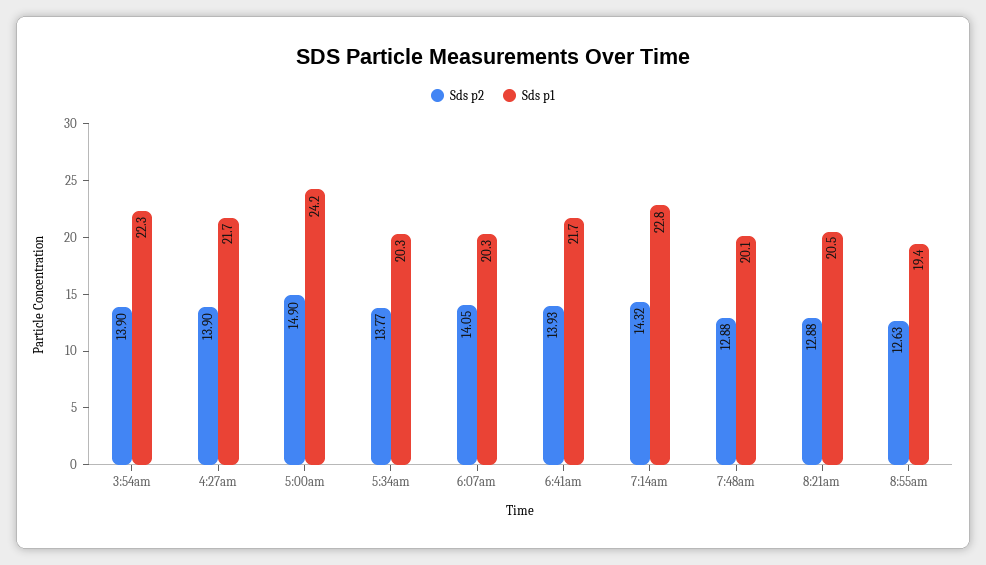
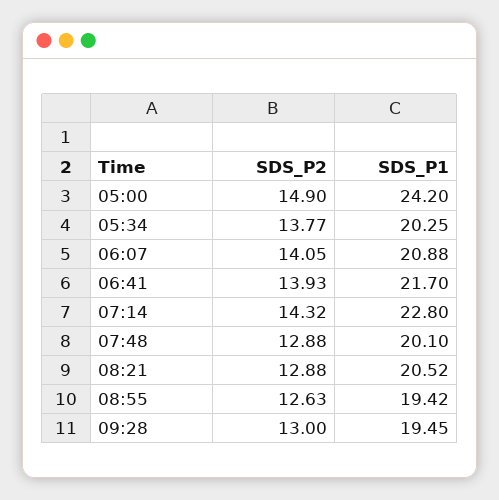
Sds p2, 3:54am: 13.9 -> none
Sds p1, 3:54am: 22.3 -> none
Sds p2, 4:27am: 13.9 -> none
Sds p1, 4:27am: 21.7 -> none
Sds p1, 6:07am: 20.3 -> 20.88
Sds p2, 09:28: none -> 13
Sds p1, 09:28: none -> 19.45

